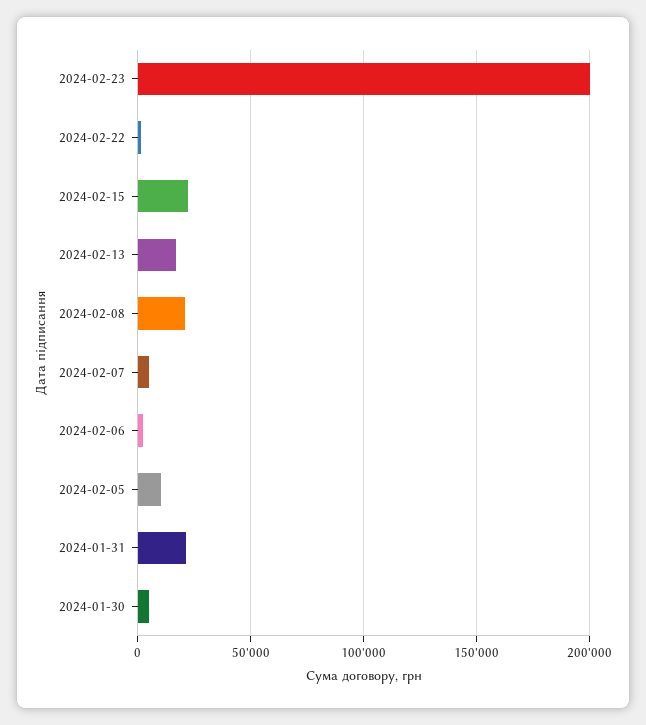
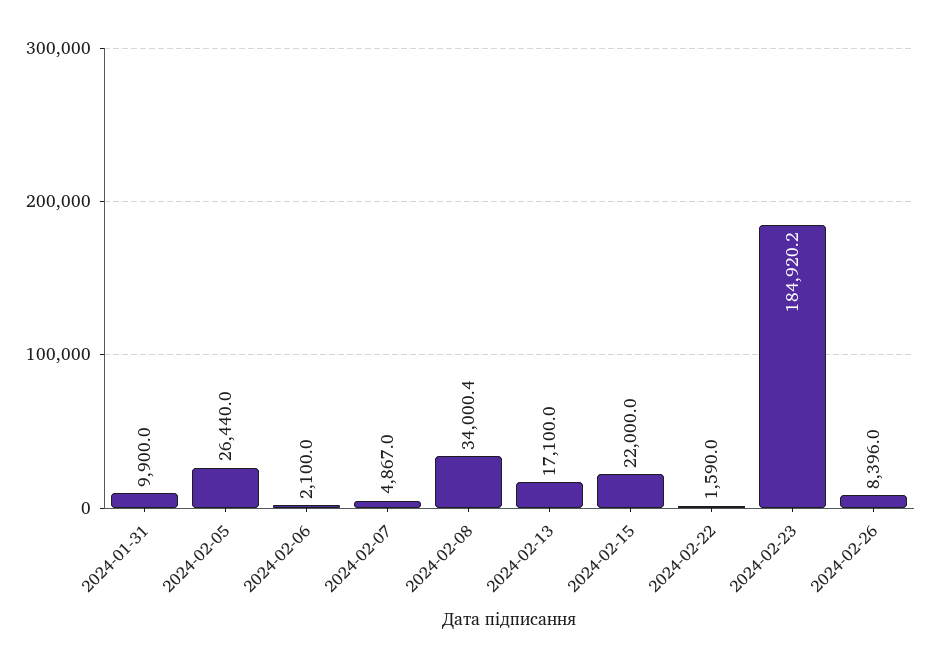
2024-02-23: 200000 -> 184920.2
2024-02-08: 20000 -> 34000.4
2024-02-05: 10000 -> 26440
2024-01-31: 20000 -> 9900
2024-01-30: 5000 -> none
2024-02-26: none -> 8396

